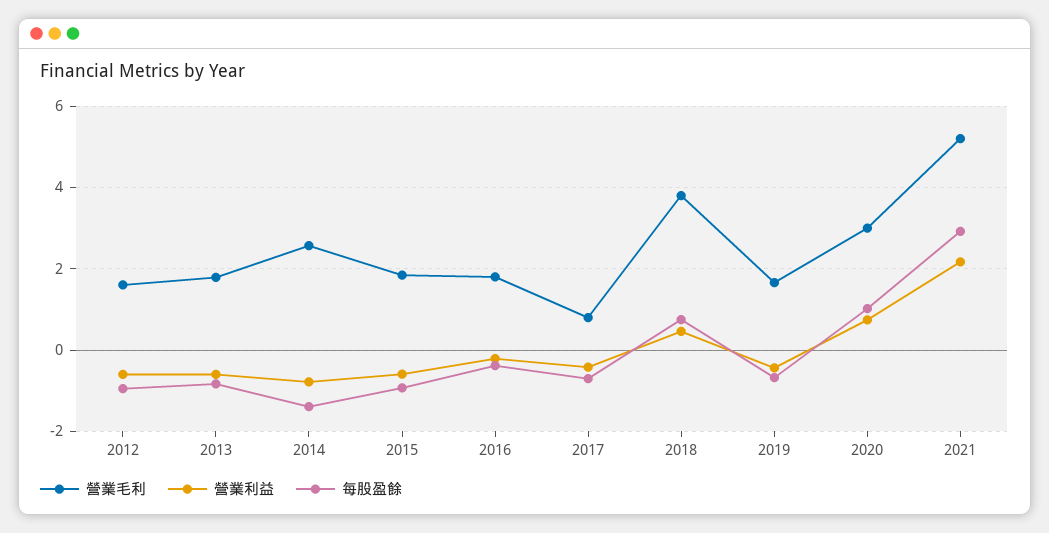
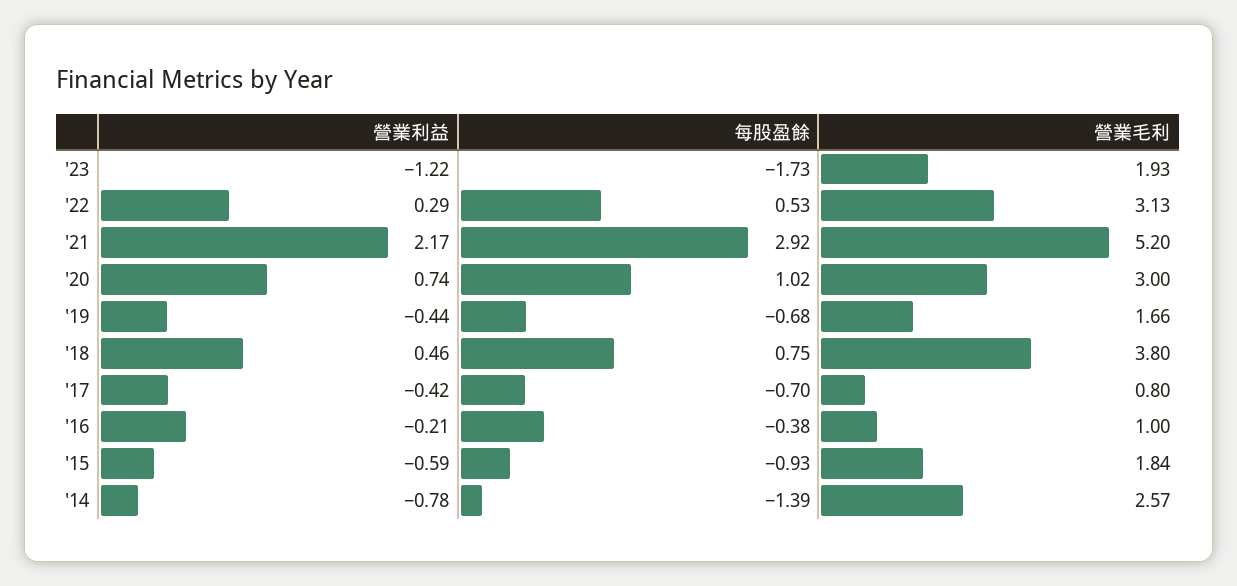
營業毛利, 2012: 1.6 -> none
營業利益, 2012: -0.6 -> none
每股盈餘, 2012: -1 -> none
營業毛利, 2013: 1.8 -> none
營業利益, 2013: -0.6 -> none
每股盈餘, 2013: -0.8 -> none
營業毛利, 2016: 1.8 -> 1
營業利益, '23: none -> -1.22
每股盈餘, '23: none -> -1.73
營業毛利, '23: none -> 1.93
營業利益, '22: none -> 0.29
每股盈餘, '22: none -> 0.53
營業毛利, '22: none -> 3.13

